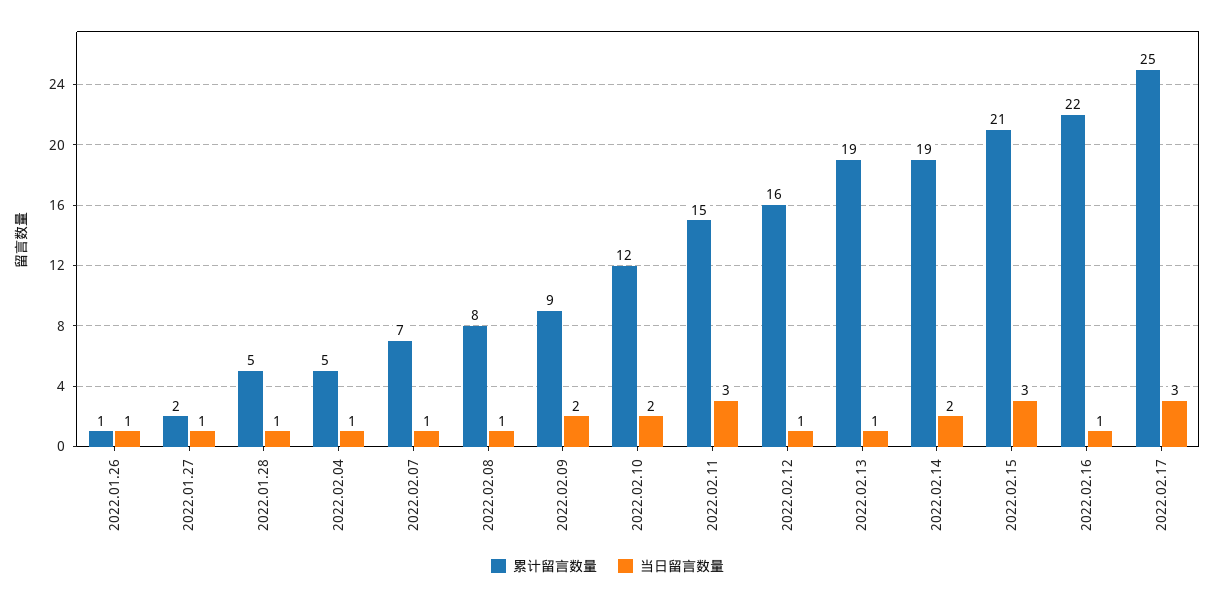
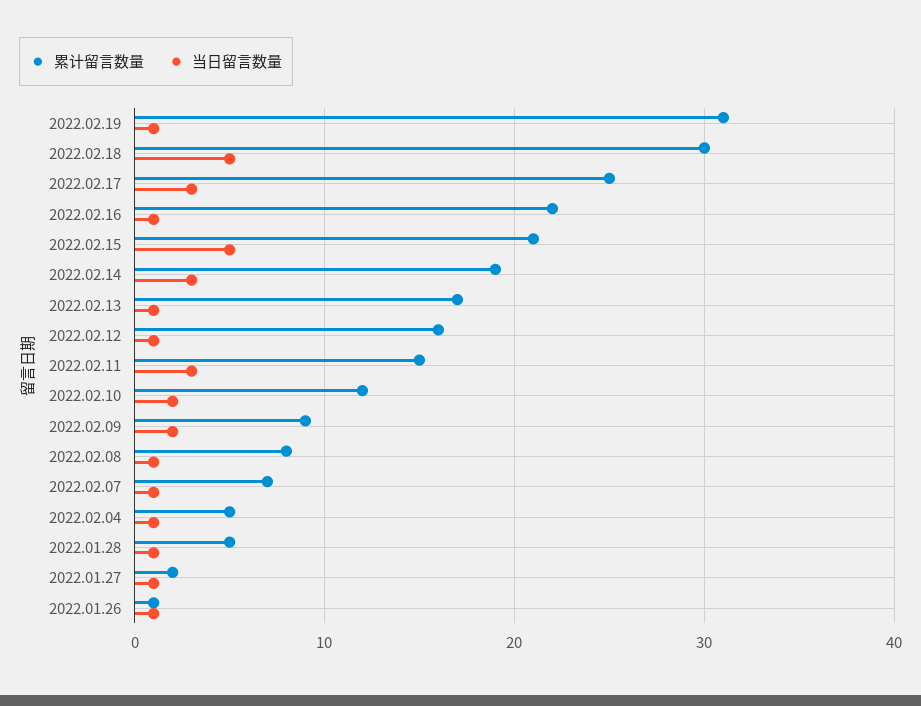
累计留言数量, 2022.02.13: 19 -> 17
当日留言数量, 2022.02.14: 2 -> 3
当日留言数量, 2022.02.15: 3 -> 5
累计留言数量, 2022.02.19: none -> 31
当日留言数量, 2022.02.19: none -> 1
累计留言数量, 2022.02.18: none -> 30
当日留言数量, 2022.02.18: none -> 5

